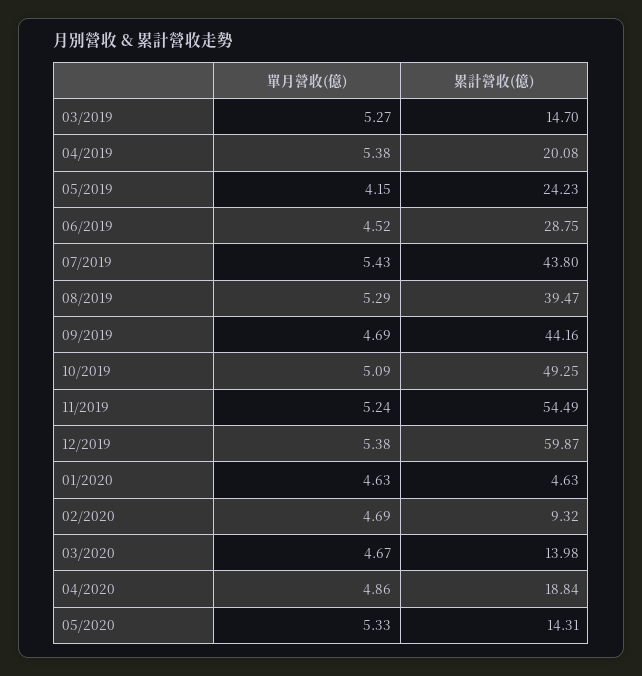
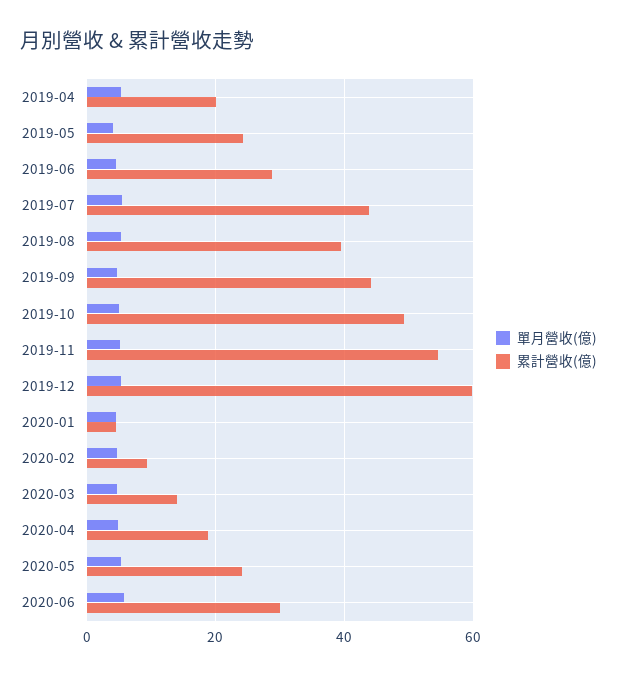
單月營收(億), 03/2019: 5.27 -> none
累計營收(億), 03/2019: 14.7 -> none
累計營收(億), 05/2020: 14.31 -> 24
單月營收(億), 2020-06: none -> 6
累計營收(億), 2020-06: none -> 30

